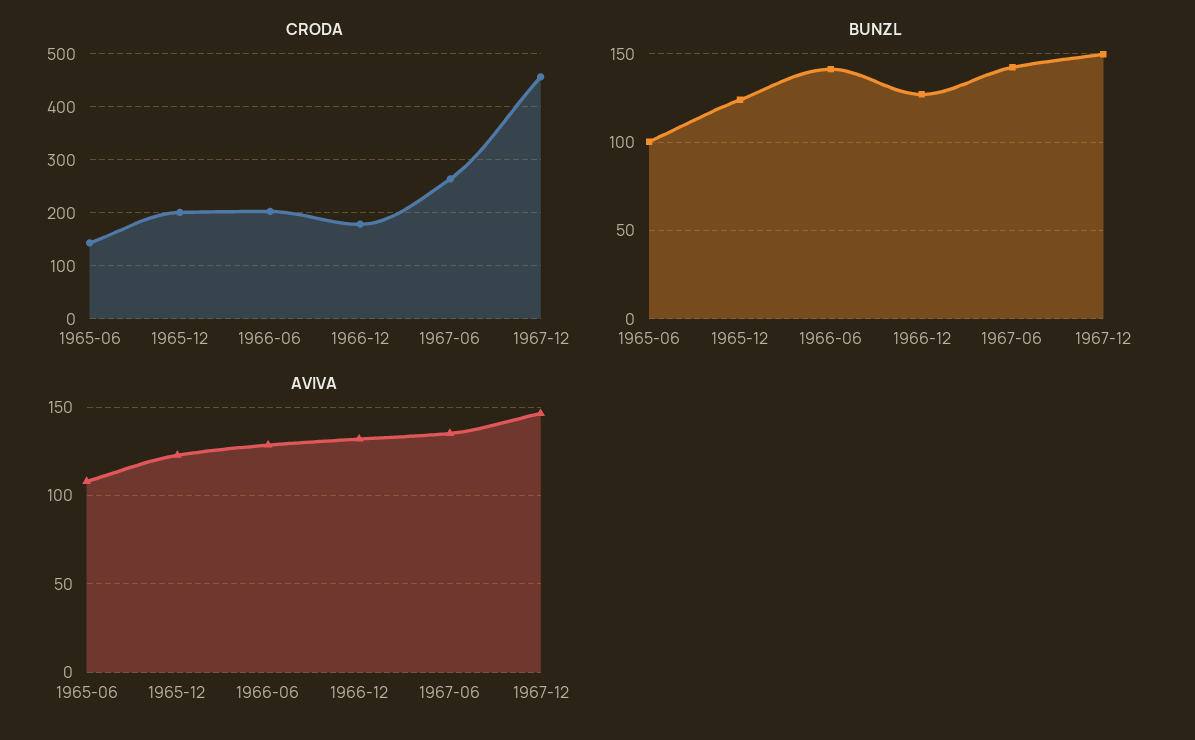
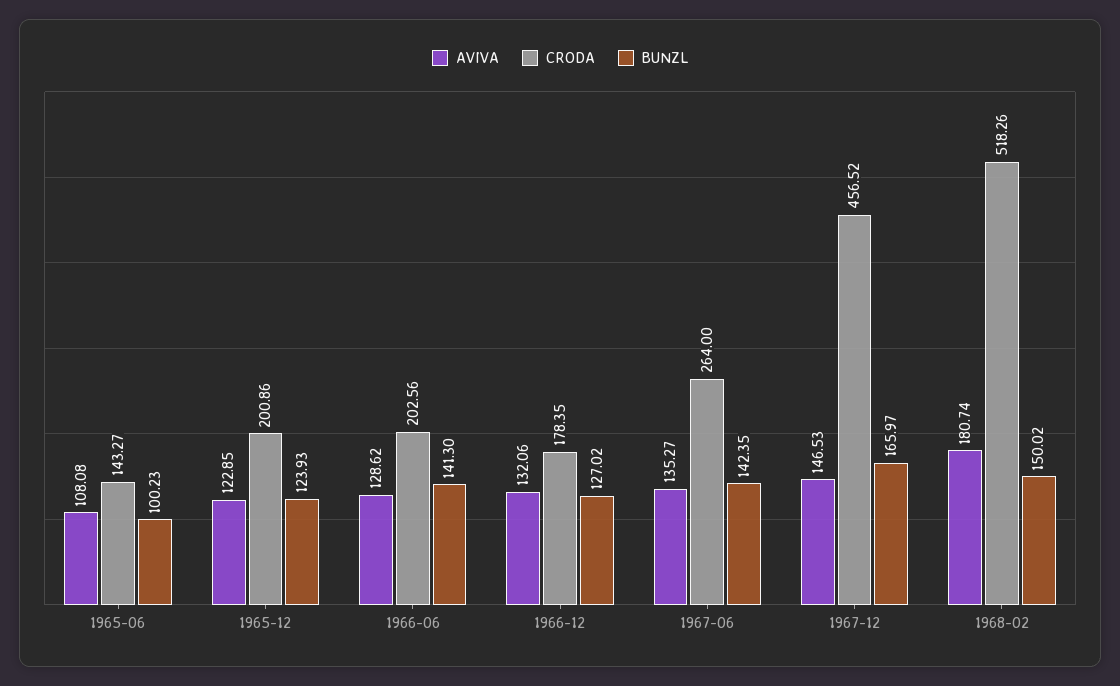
BUNZL, 1967-12: 150 -> 165.97
AVIVA, 1968-02: none -> 180.74
CRODA, 1968-02: none -> 518.26
BUNZL, 1968-02: none -> 150.02

